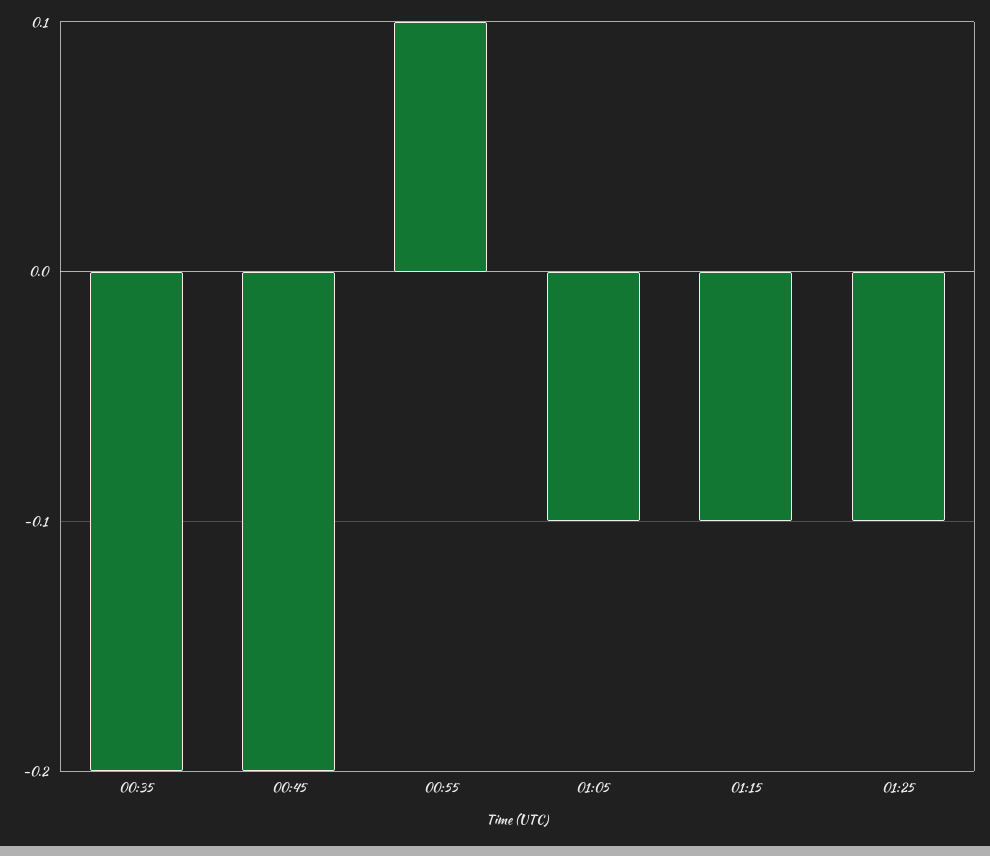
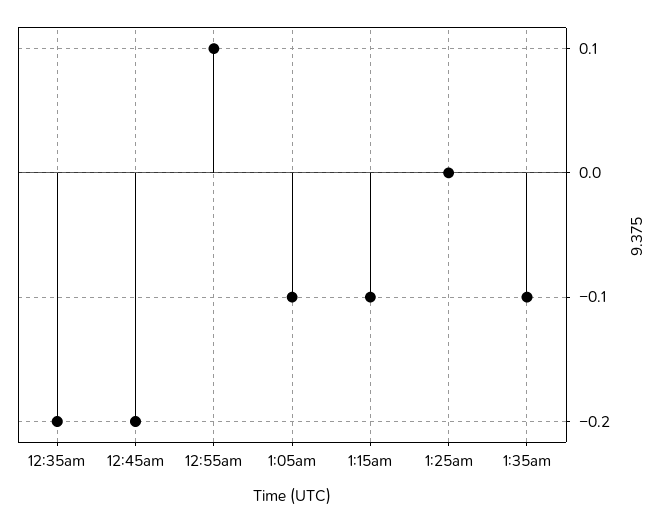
01:25: -0.1 -> 0
1:35am: none -> -0.1

